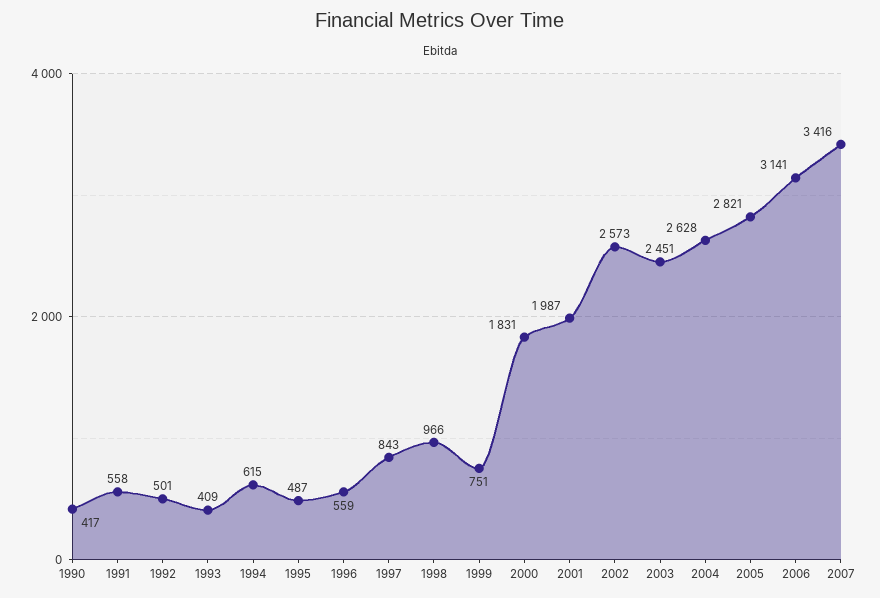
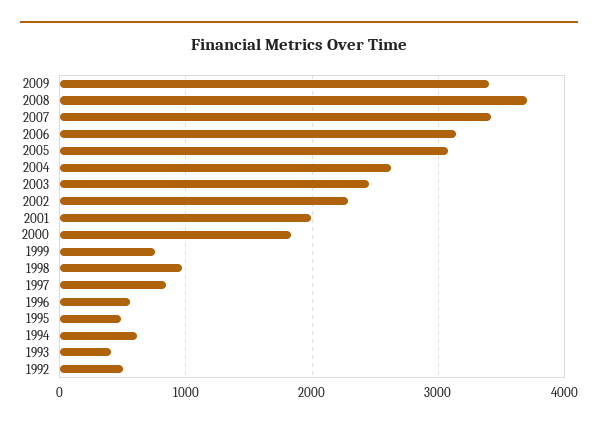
1990: 417 -> none
1991: 558 -> none
2002: 2573 -> 2300
2005: 2821 -> 3100
2009: none -> 3400
2008: none -> 3700

